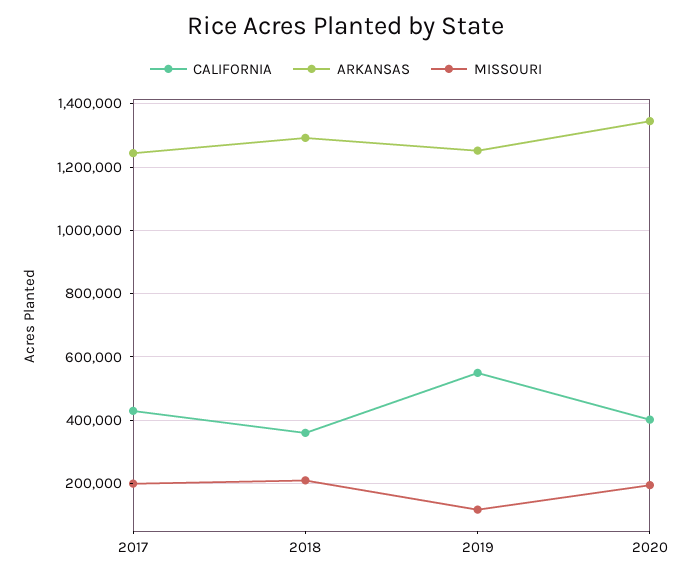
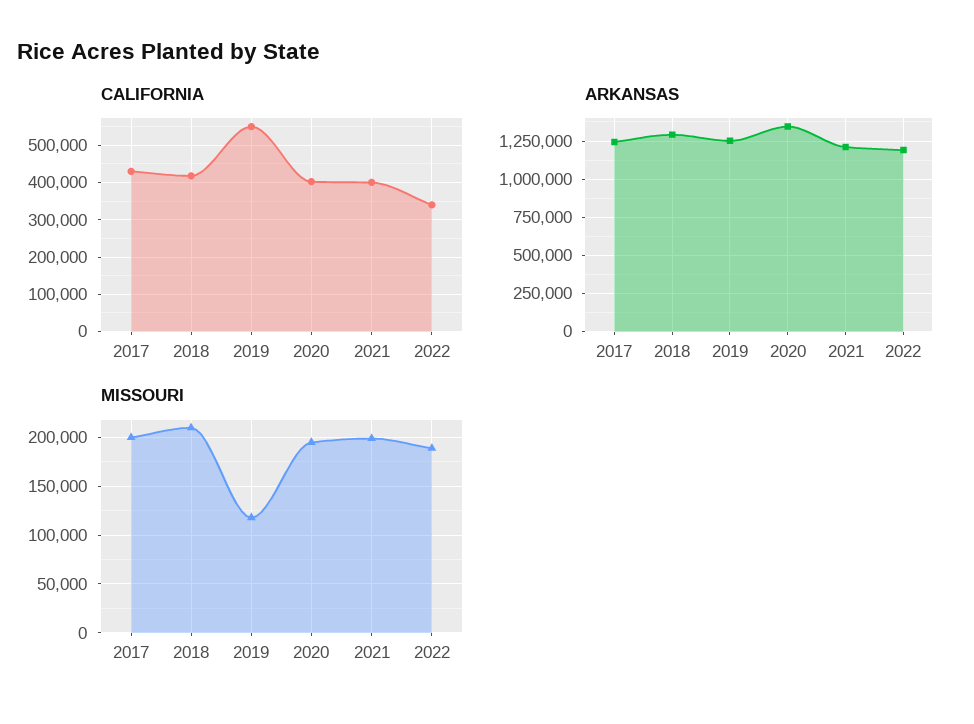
CALIFORNIA, 2018: 360000 -> 420000
CALIFORNIA, 2021: none -> 400000
CALIFORNIA, 2022: none -> 340000
ARKANSAS, 2021: none -> 1200000
ARKANSAS, 2022: none -> 1200000
MISSOURI, 2021: none -> 200000
MISSOURI, 2022: none -> 190000

